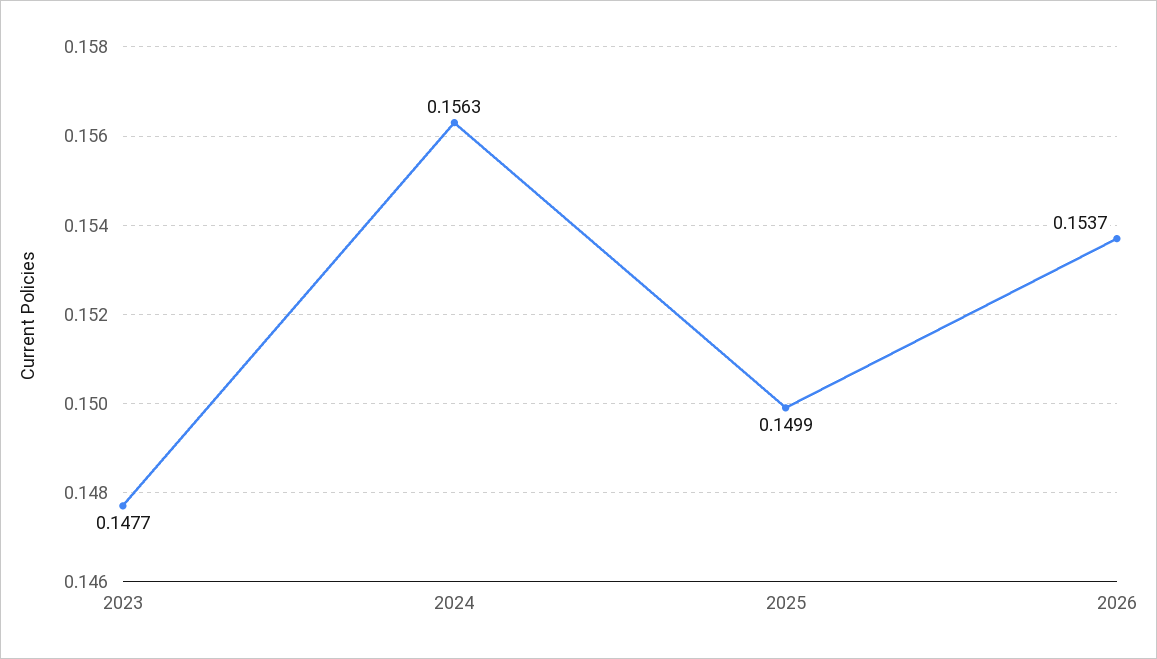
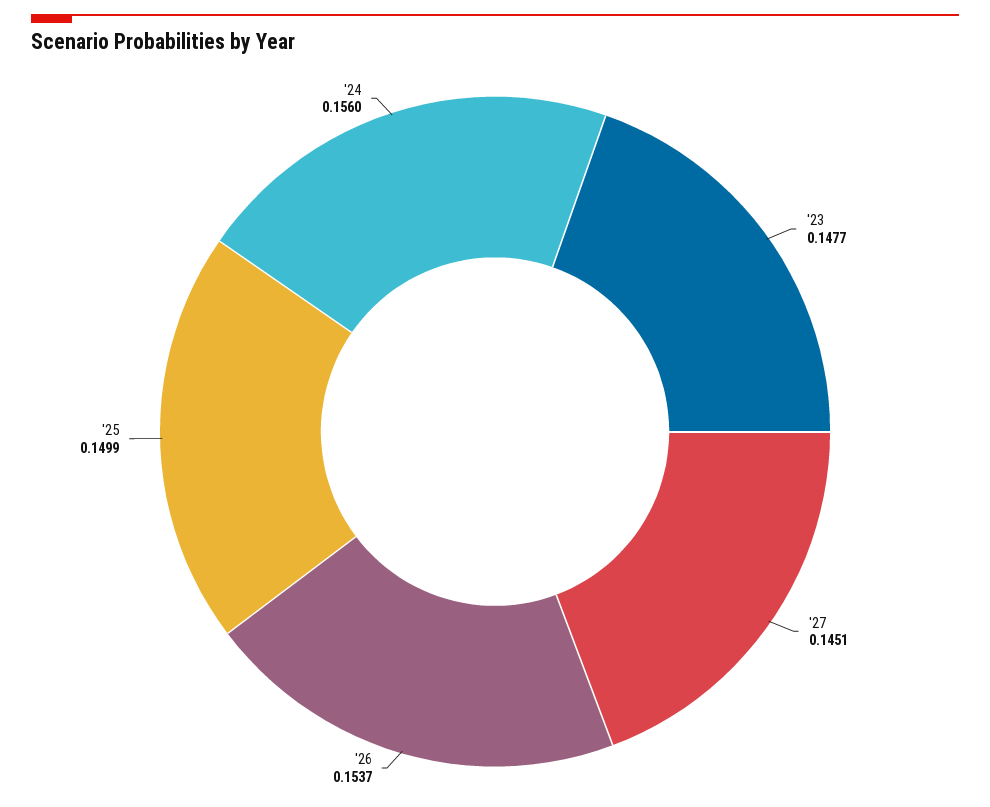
2024: 0.1563 -> 0.156
'27: none -> 0.1451

